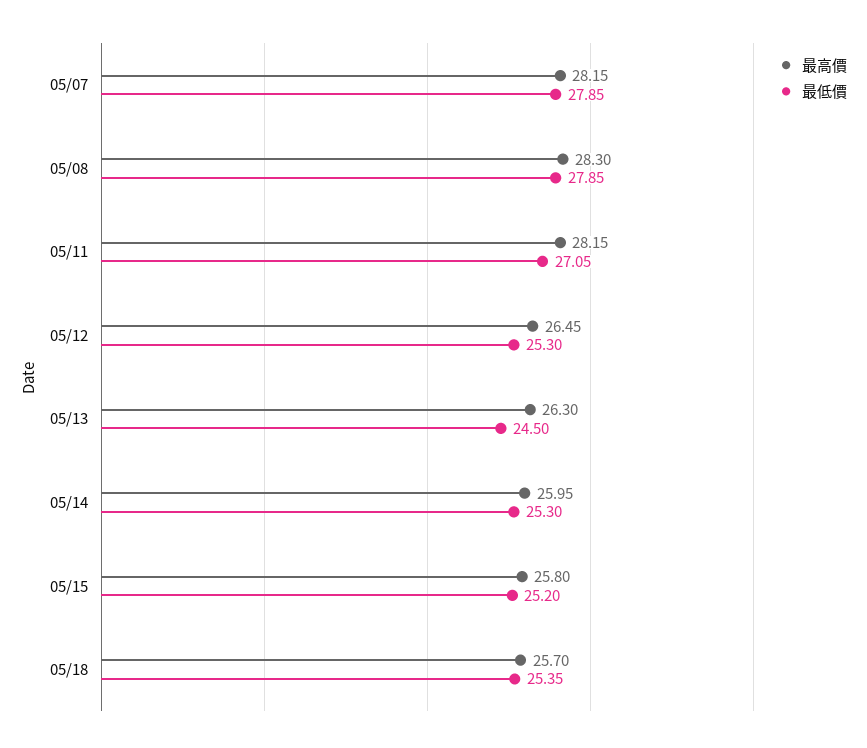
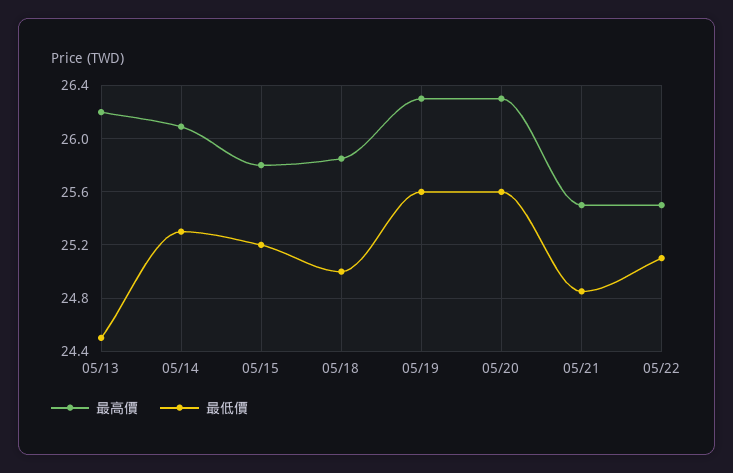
最高價, 05/07: 28.15 -> none
最低價, 05/07: 27.85 -> none
最高價, 05/08: 28.3 -> none
最低價, 05/08: 27.85 -> none
最高價, 05/11: 28.15 -> none
最低價, 05/11: 27.05 -> none
最高價, 05/12: 26.45 -> none
最低價, 05/12: 25.3 -> none
最高價, 05/13: 26.3 -> 26.2
最高價, 05/14: 25.95 -> 26.1
最高價, 05/18: 25.7 -> 25.85
最低價, 05/18: 25.35 -> 25
最高價, 05/19: none -> 26.3
最低價, 05/19: none -> 25.6
最高價, 05/20: none -> 26.3
最低價, 05/20: none -> 25.6
最高價, 05/21: none -> 25.5
最低價, 05/21: none -> 24.85
最高價, 05/22: none -> 25.5
最低價, 05/22: none -> 25.1

